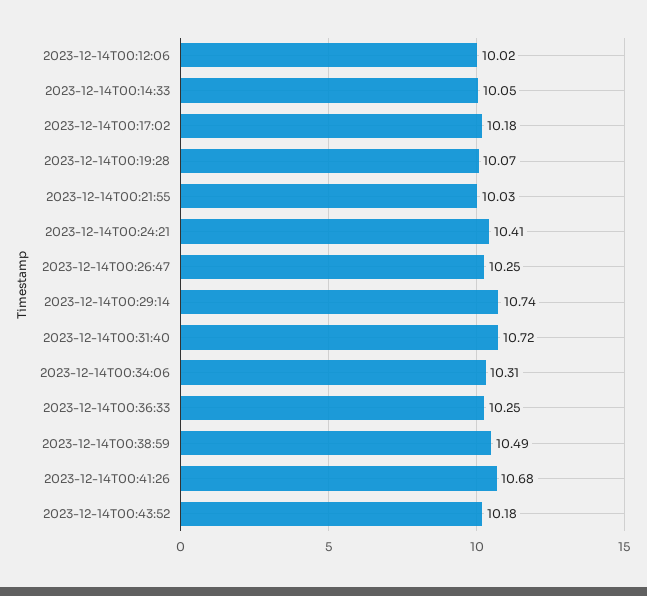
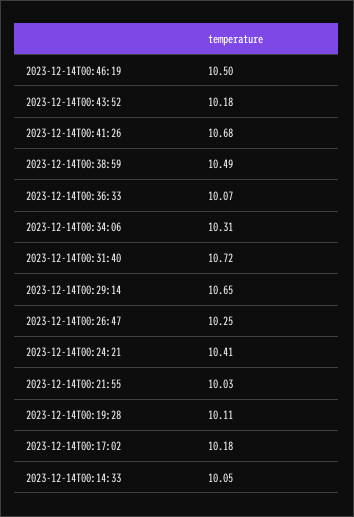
2023-12-14T00:12:06: 10.02 -> none
2023-12-14T00:19:28: 10.07 -> 10.11
2023-12-14T00:29:14: 10.74 -> 10.65
2023-12-14T00:36:33: 10.25 -> 10.07
2023-12-14T00:46:19: none -> 10.5

